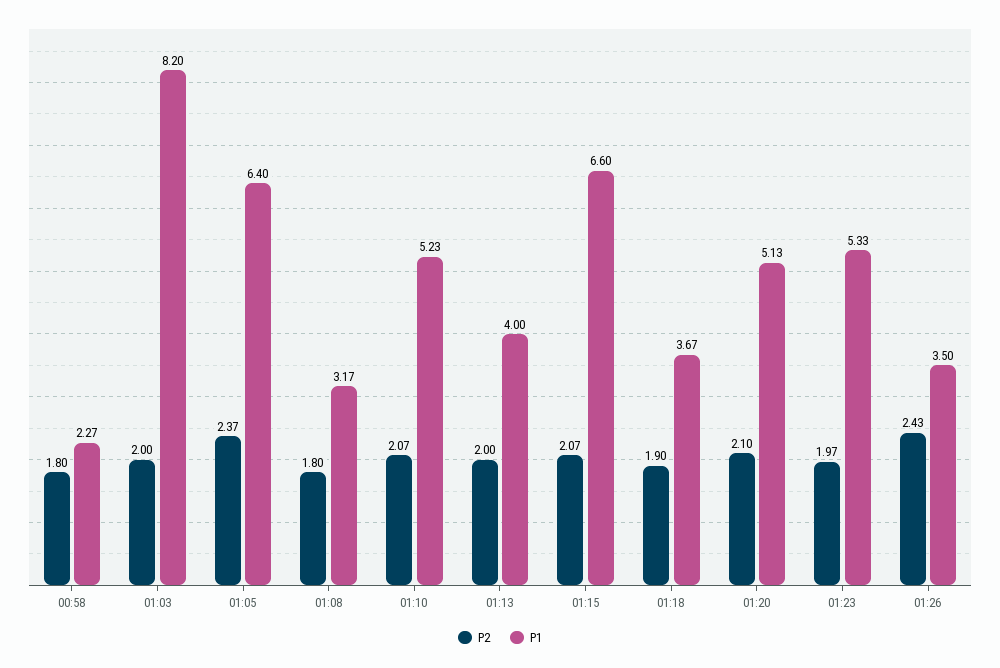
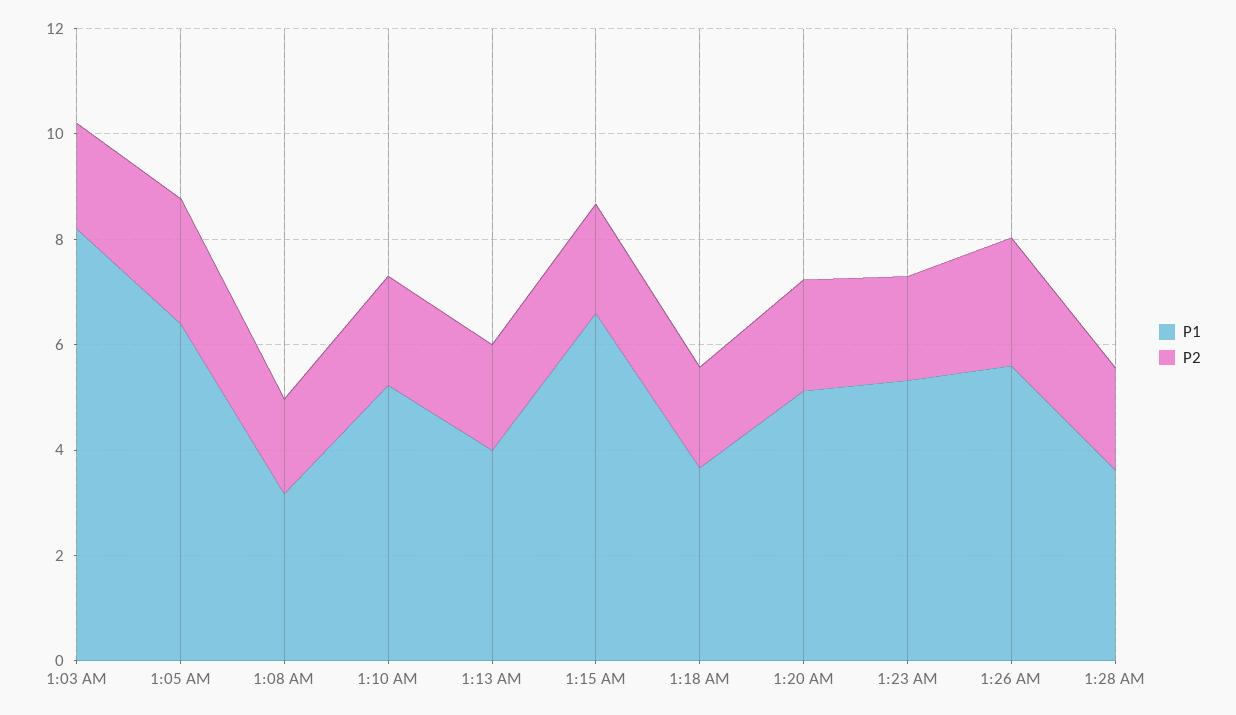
P2, 00:58: 1.8 -> none
P1, 00:58: 2.27 -> none
P1, 01:26: 3.5 -> 5.5
P1, 1:28 AM: none -> 3.5
P2, 1:28 AM: none -> 2

